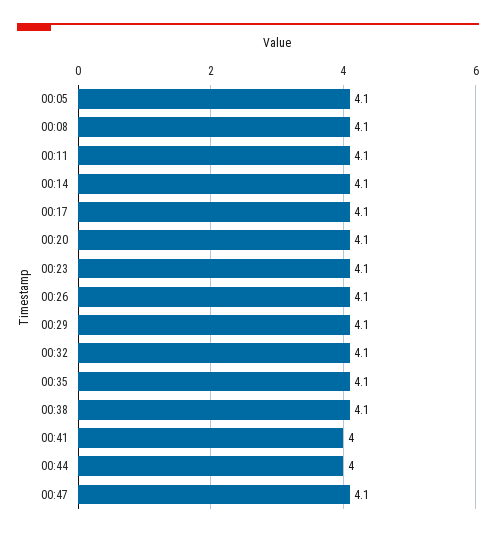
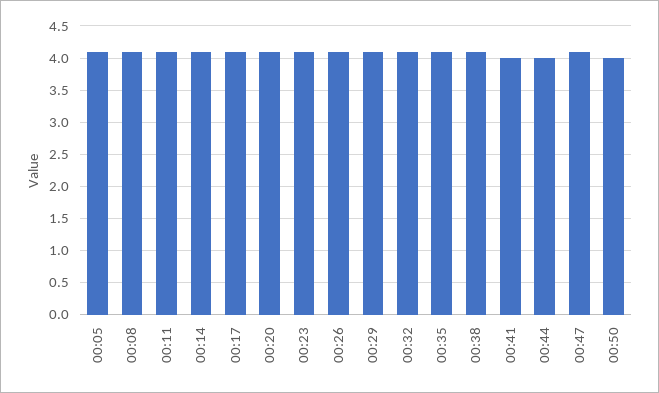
00:50: none -> 4

